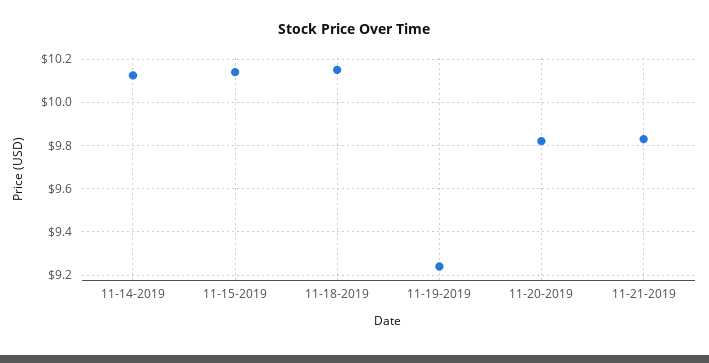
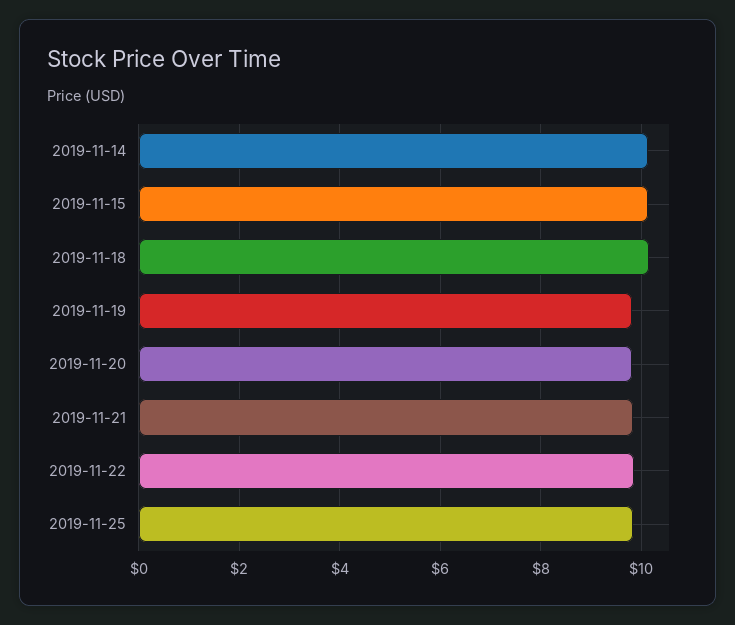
11-19-2019: 9.25 -> 9.8
2019-11-22: none -> 9.8
2019-11-25: none -> 9.8

